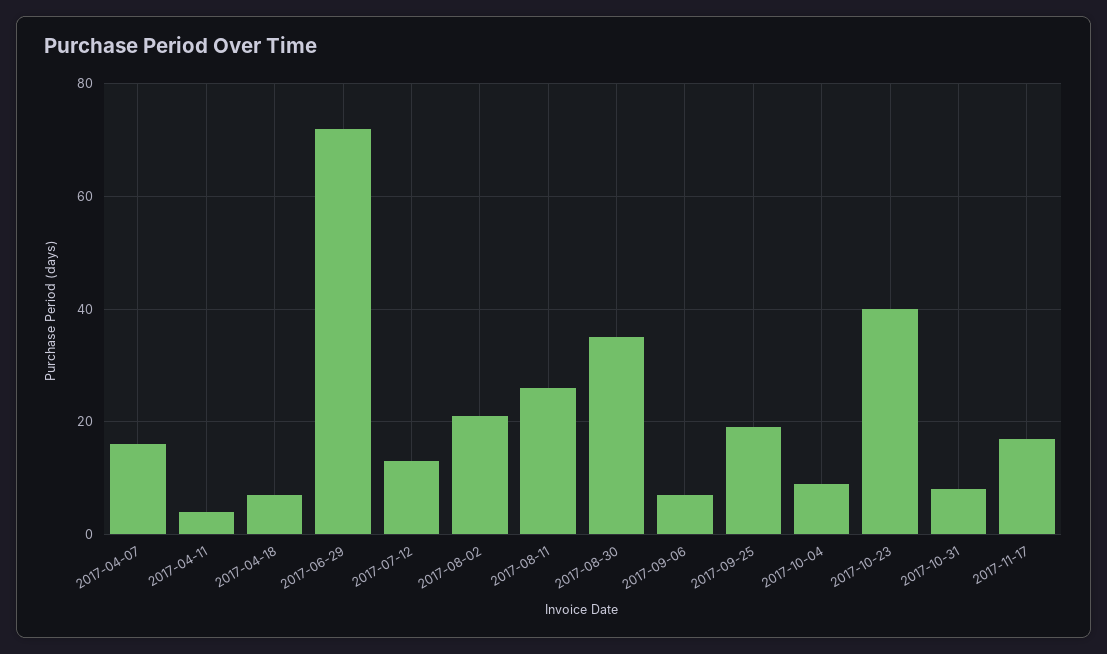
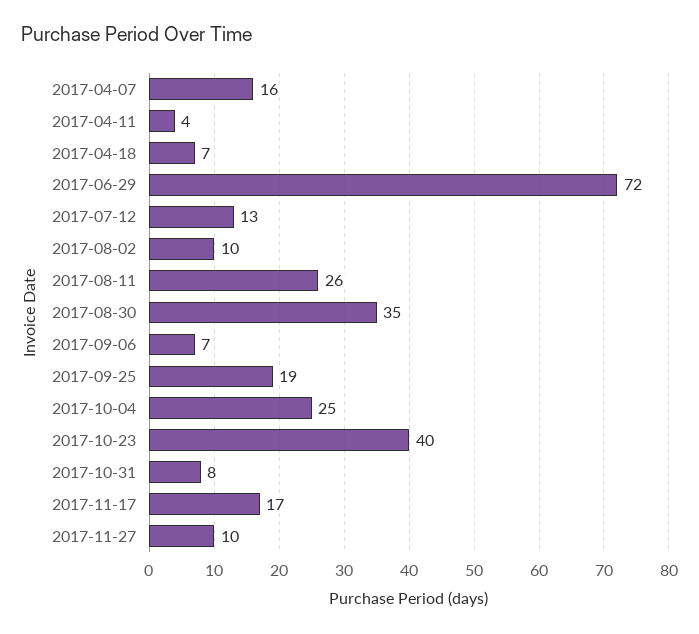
2017-08-02: 20 -> 10
2017-10-04: 10 -> 25
2017-11-27: none -> 10

